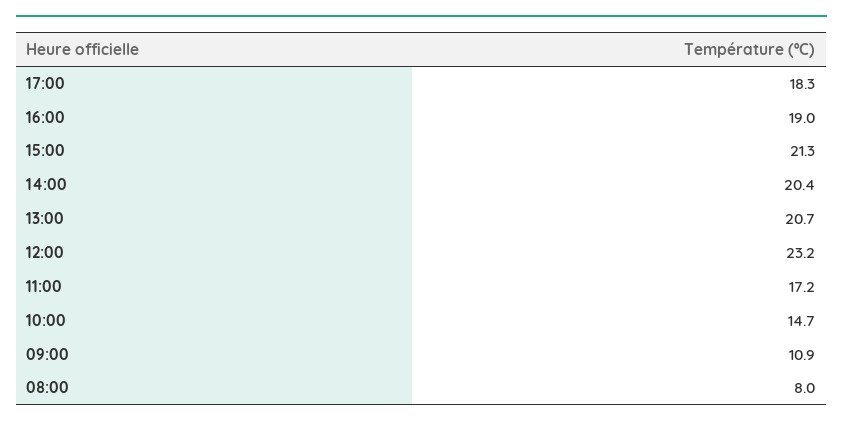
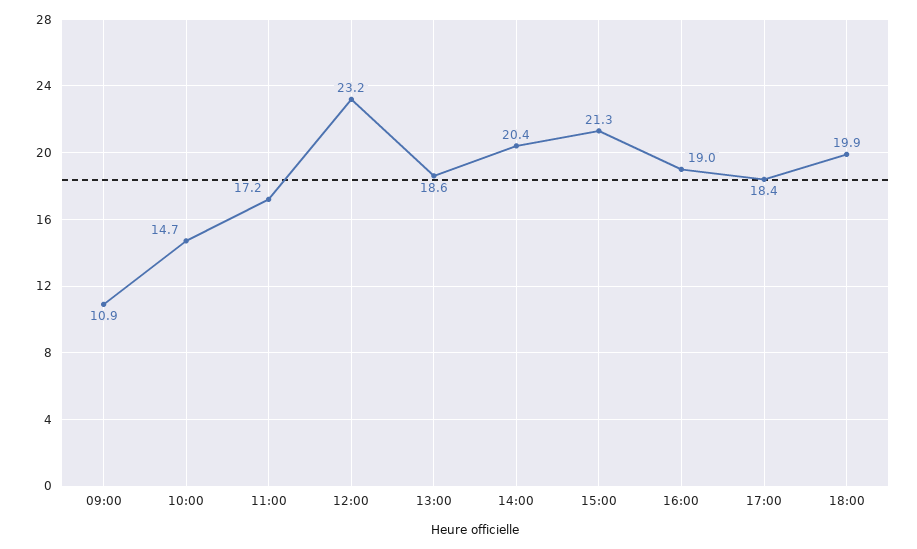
17:00: 18.3 -> 18.4
13:00: 20.7 -> 18.6
08:00: 8 -> none
18:00: none -> 19.9

